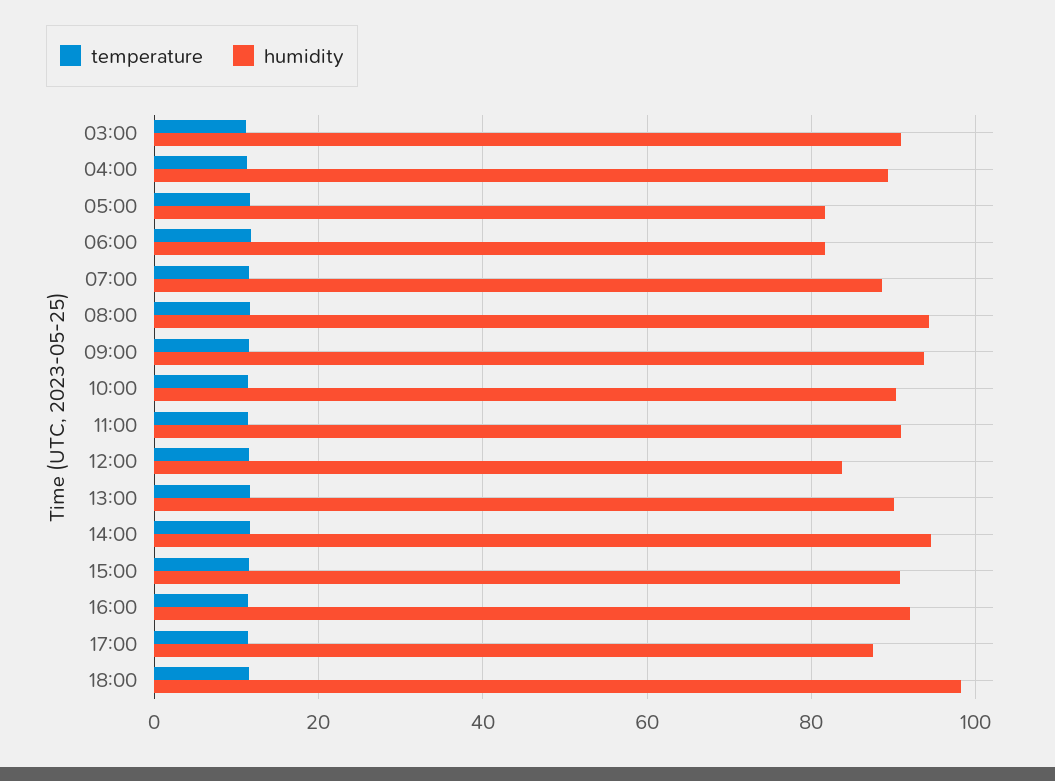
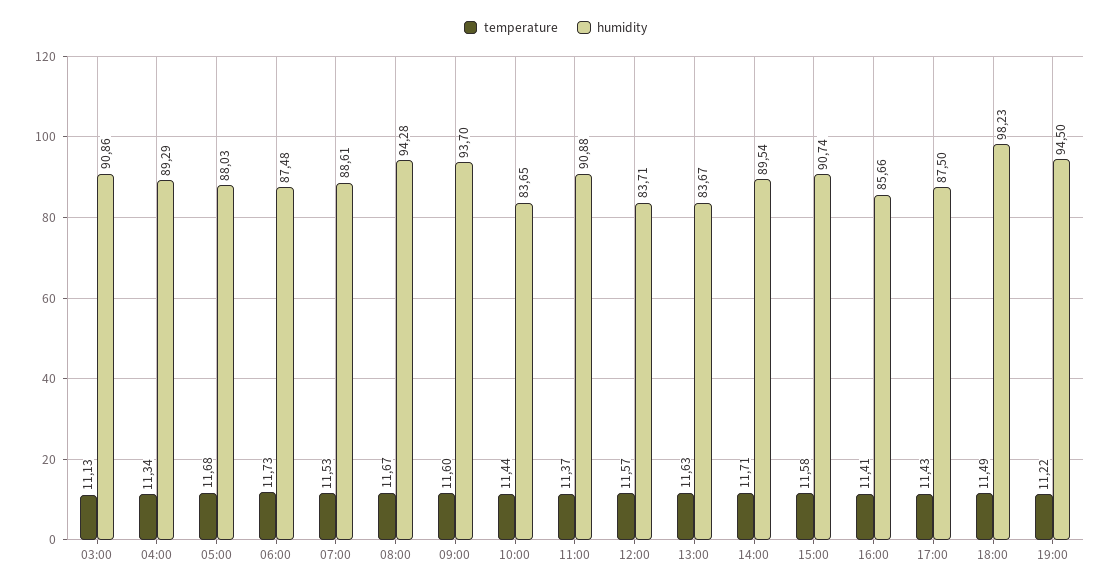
humidity, 05:00: 82 -> 88.03
humidity, 06:00: 82 -> 87.48
humidity, 10:00: 90 -> 83.65
humidity, 13:00: 90 -> 83.67
humidity, 14:00: 94 -> 89.54
humidity, 16:00: 92 -> 85.66
temperature, 19:00: none -> 11.22
humidity, 19:00: none -> 94.5

